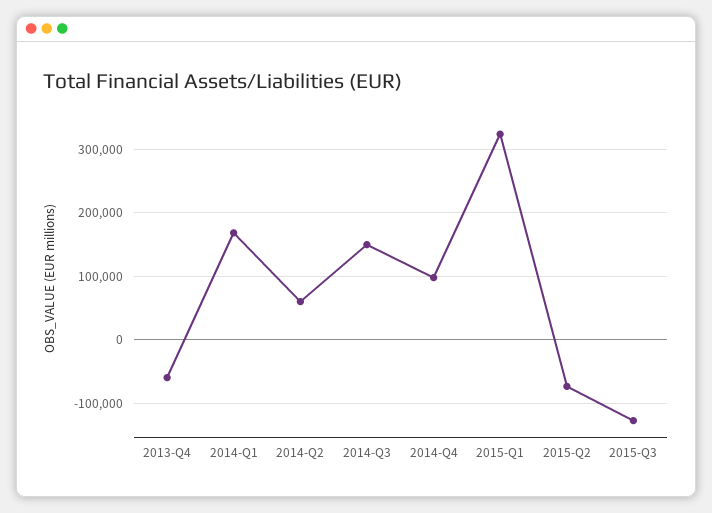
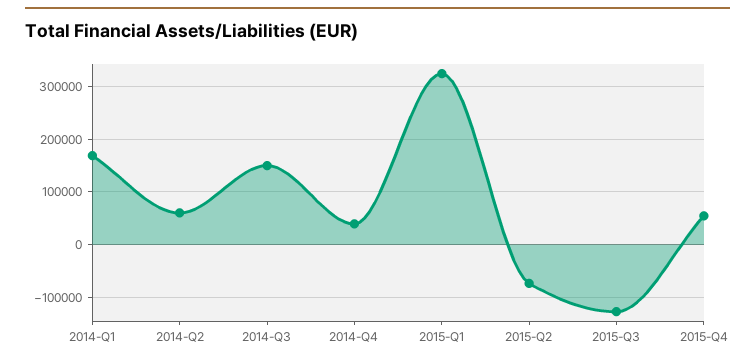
2013-Q4: -60000 -> none
2014-Q4: 100000 -> 40000
2015-Q4: none -> 60000

